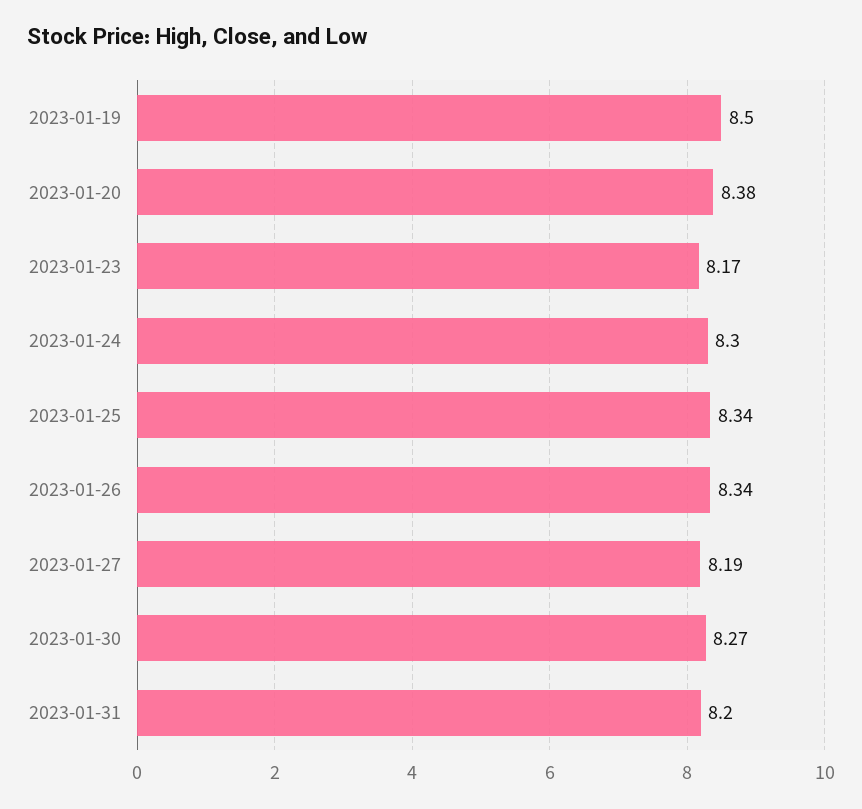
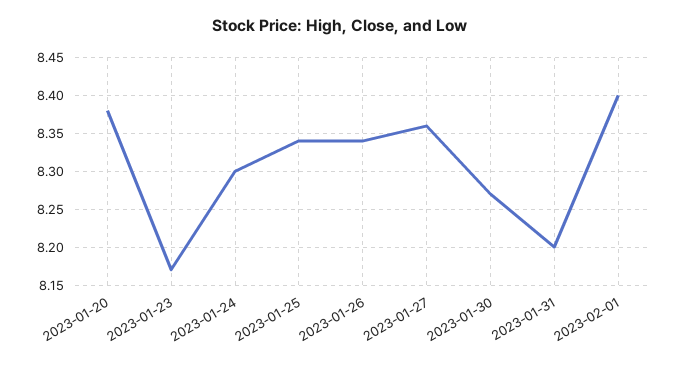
2023-01-19: 8.5 -> none
2023-01-27: 8.19 -> 8.36
2023-02-01: none -> 8.4

